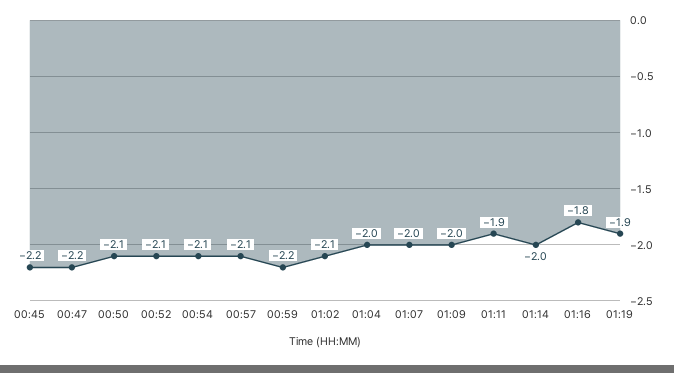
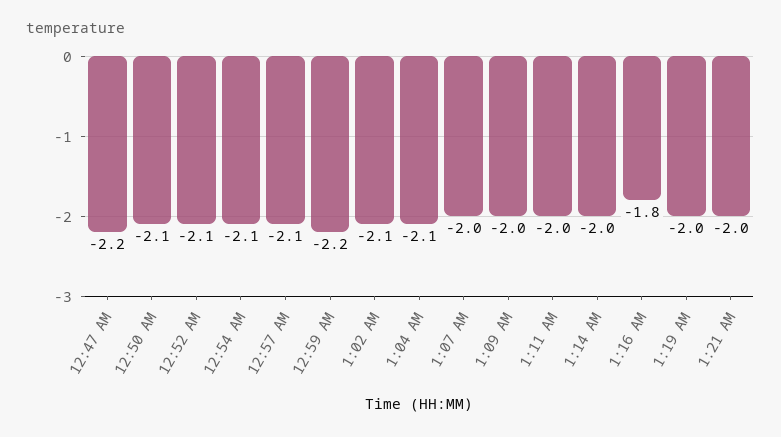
00:45: -2.2 -> none
01:04: -2 -> -2.1
01:11: -1.9 -> -2
01:19: -1.9 -> -2
1:21 AM: none -> -2

